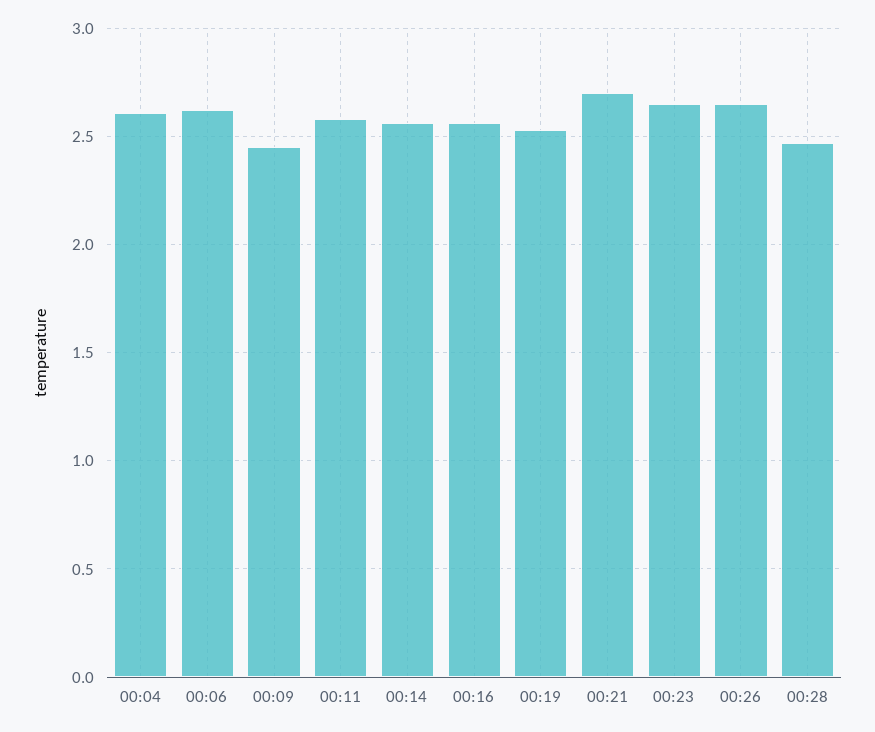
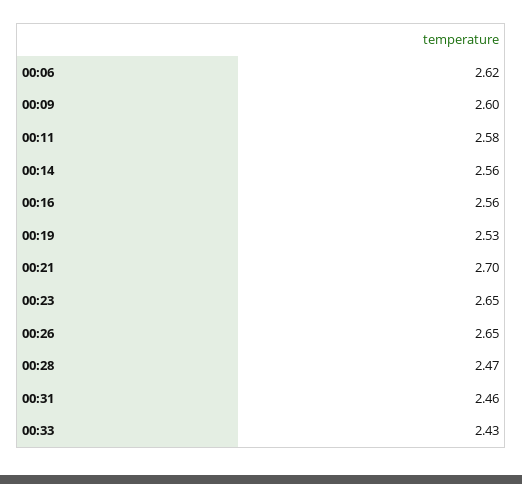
00:04: 2.6 -> none
00:09: 2.45 -> 2.6
00:31: none -> 2.46
00:33: none -> 2.43

